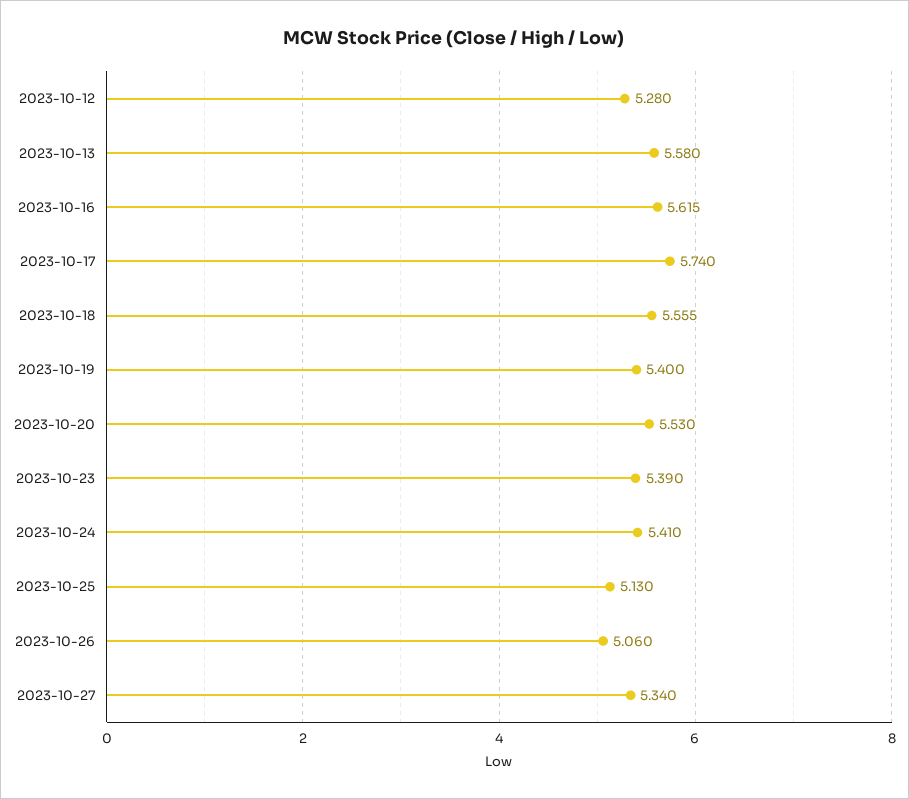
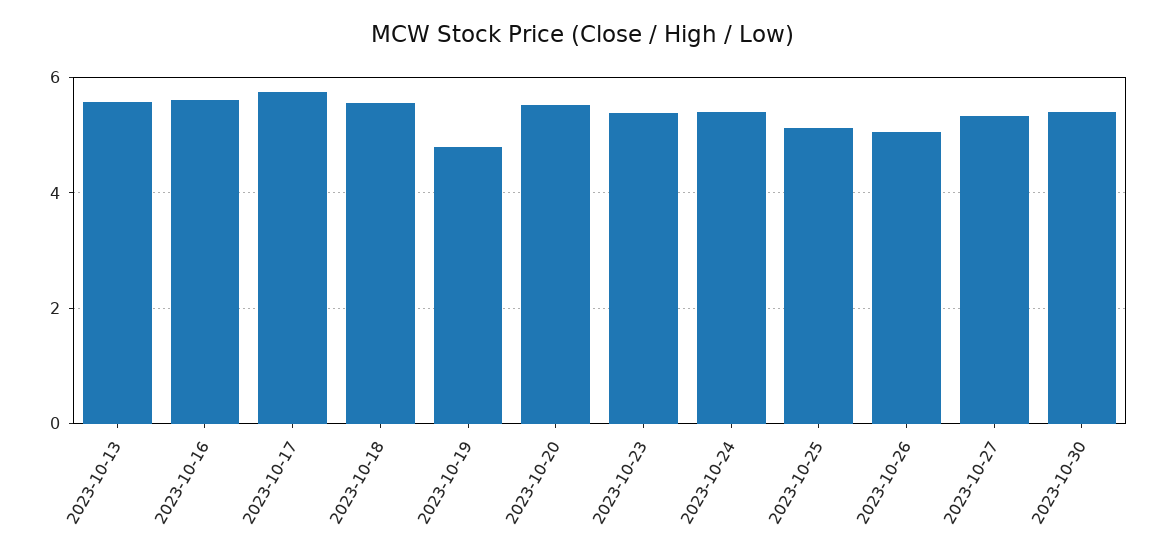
2023-10-12: 5.28 -> none
2023-10-19: 5.4 -> 4.8
2023-10-30: none -> 5.4

